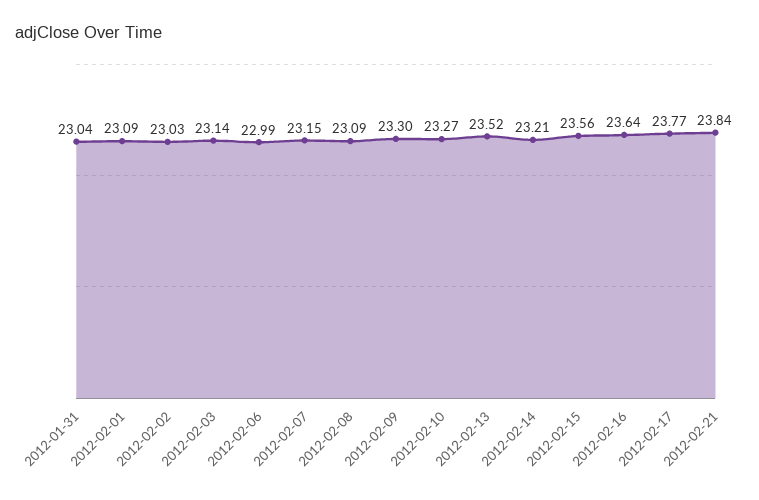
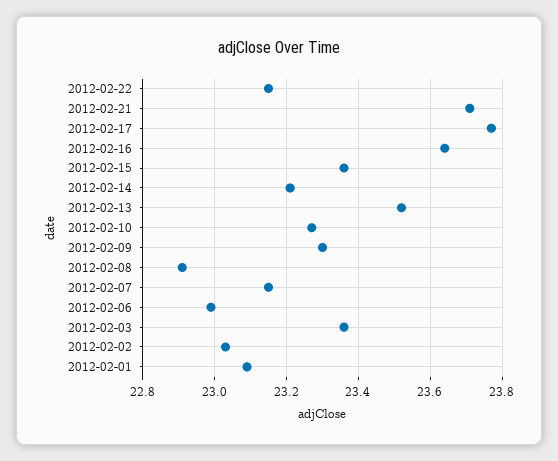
2012-01-31: 23.04 -> none
2012-02-03: 23.14 -> 23.35
2012-02-08: 23.09 -> 22.9
2012-02-15: 23.56 -> 23.35
2012-02-21: 23.84 -> 23.7
2012-02-22: none -> 23.15

